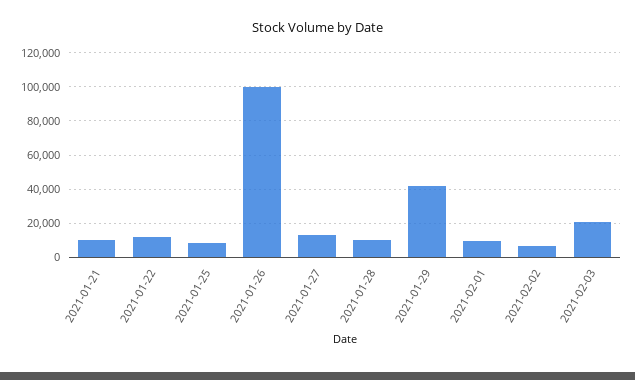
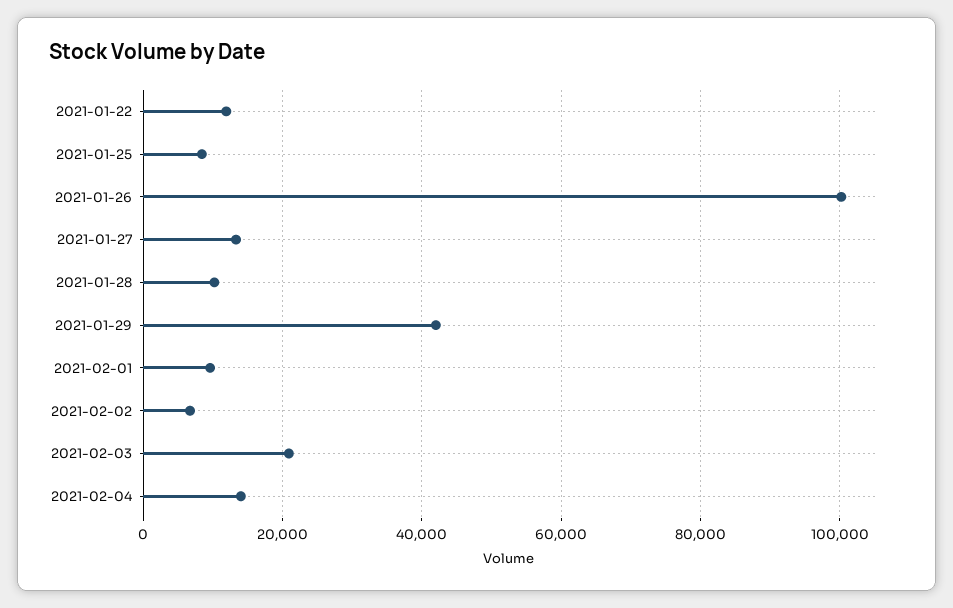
2021-01-21: 10000 -> none
2021-02-04: none -> 14000

